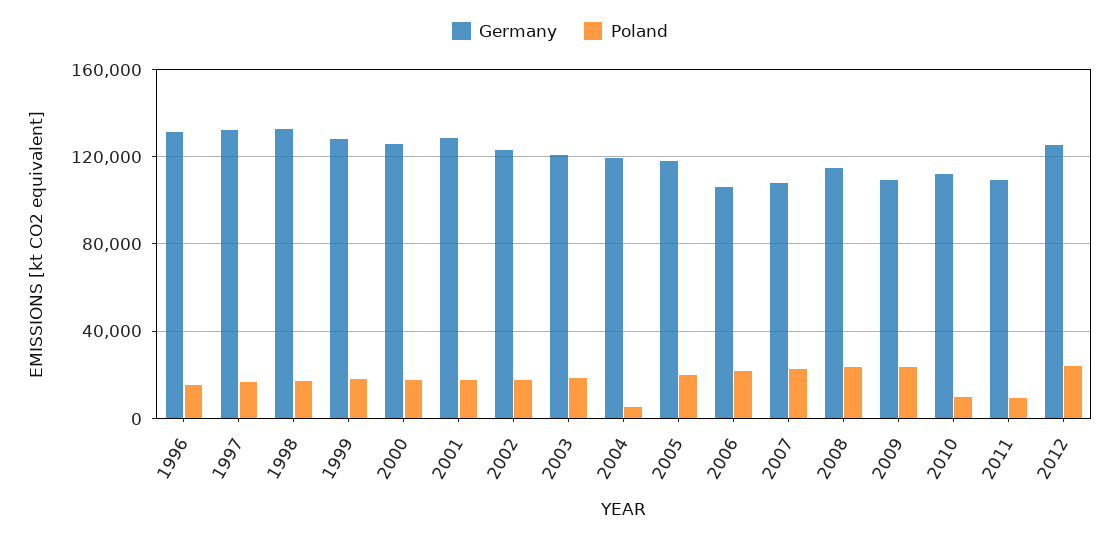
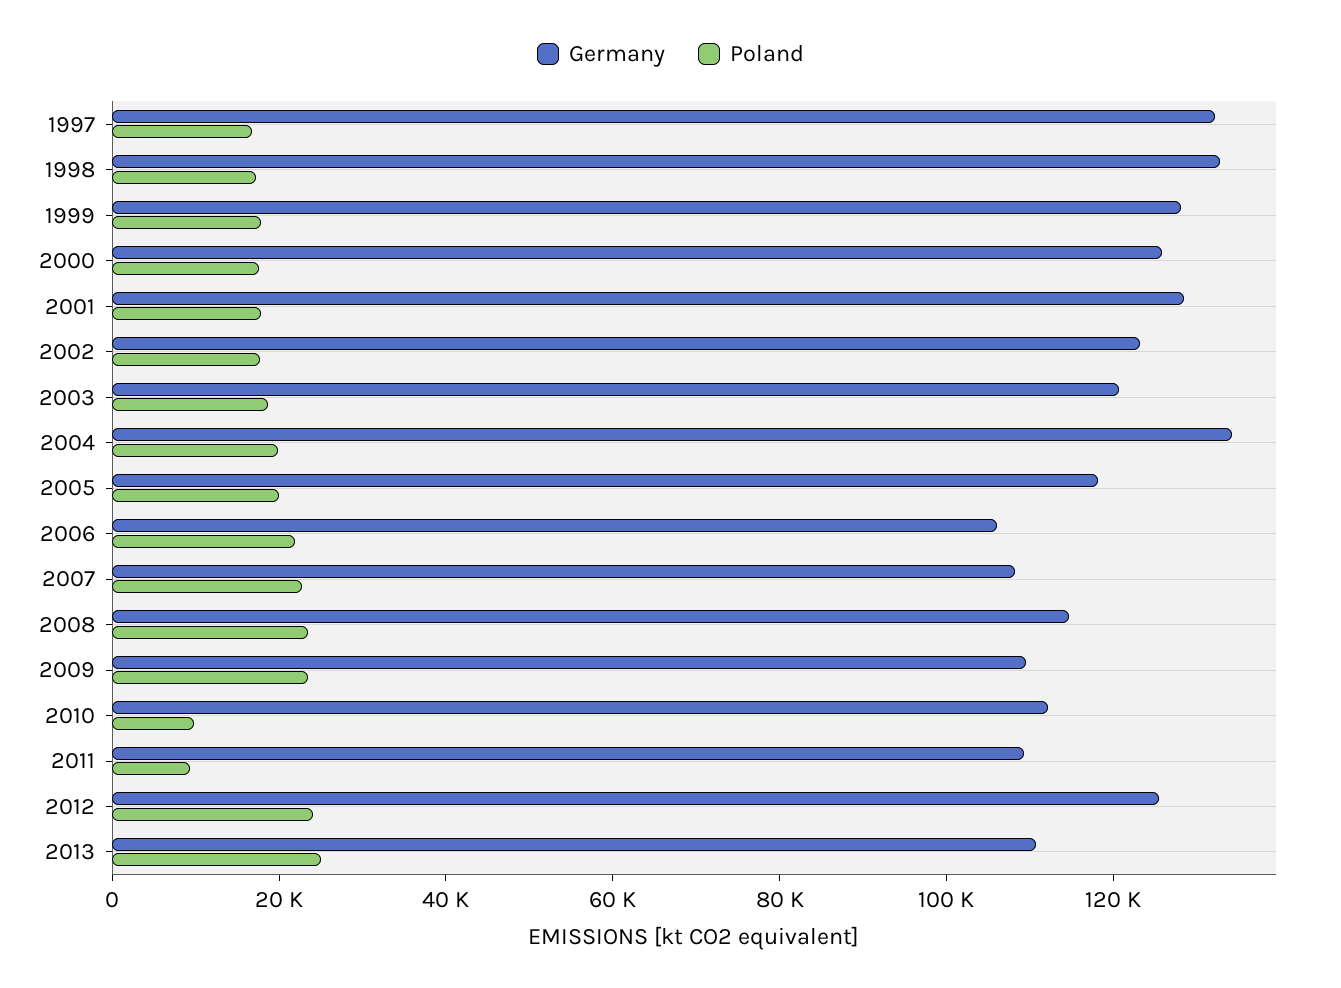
Germany, 1996: 130000 -> none
Poland, 1996: 15000 -> none
Germany, 2004: 120000 -> 135000
Poland, 2004: 5000 -> 20000
Germany, 2013: none -> 110000
Poland, 2013: none -> 25000

